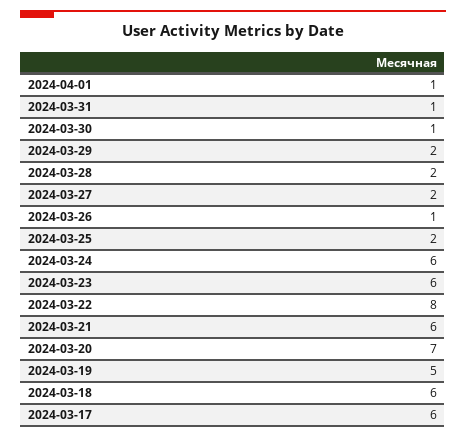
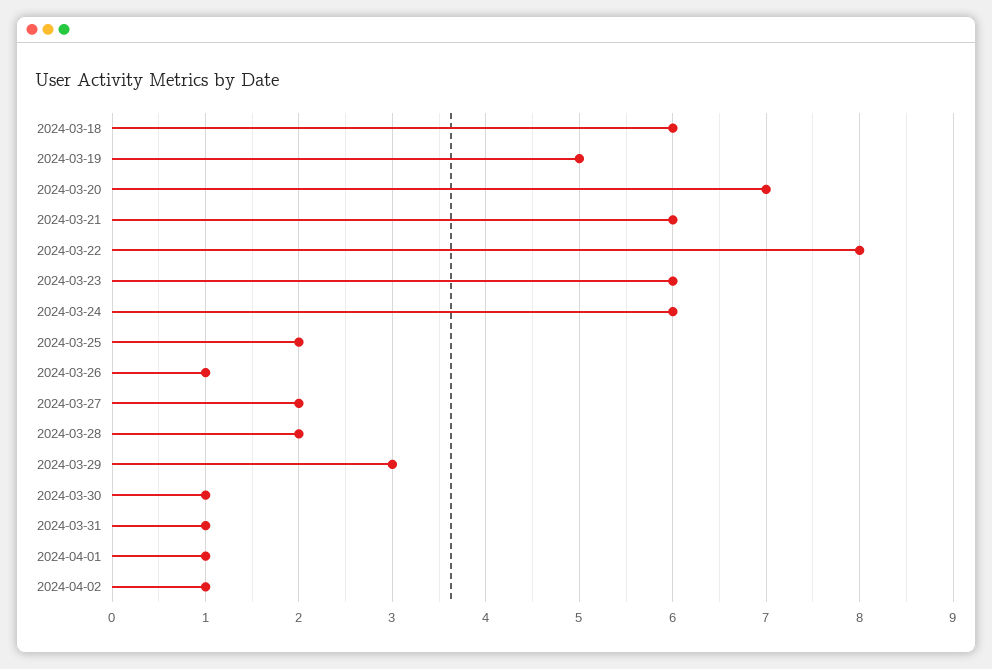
2024-03-29: 2 -> 3
2024-03-17: 6 -> none
2024-04-02: none -> 1

